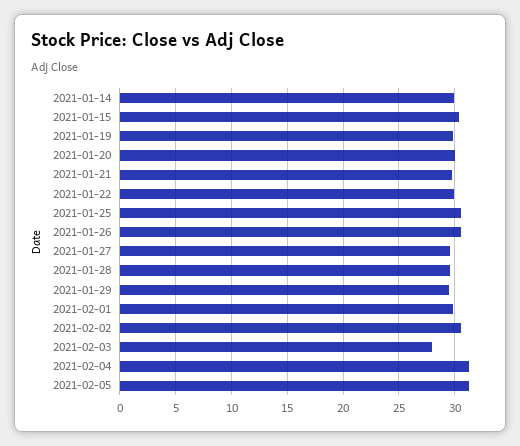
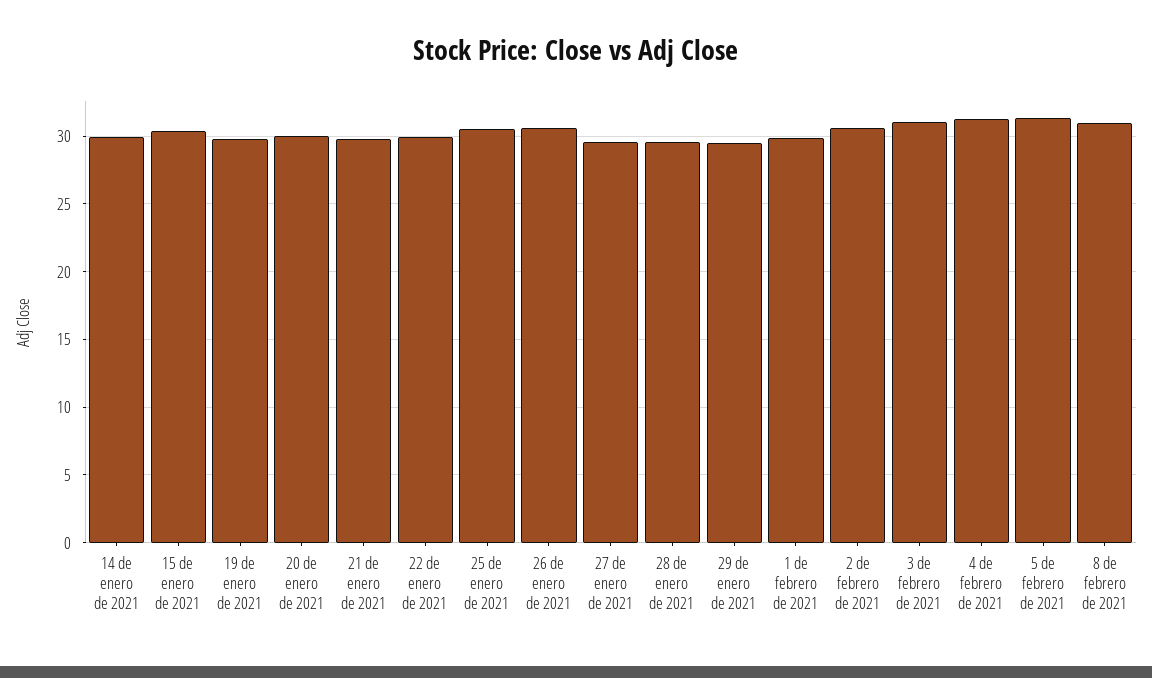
2021-02-03: 28 -> 31
8 de febrero de 2021: none -> 31

